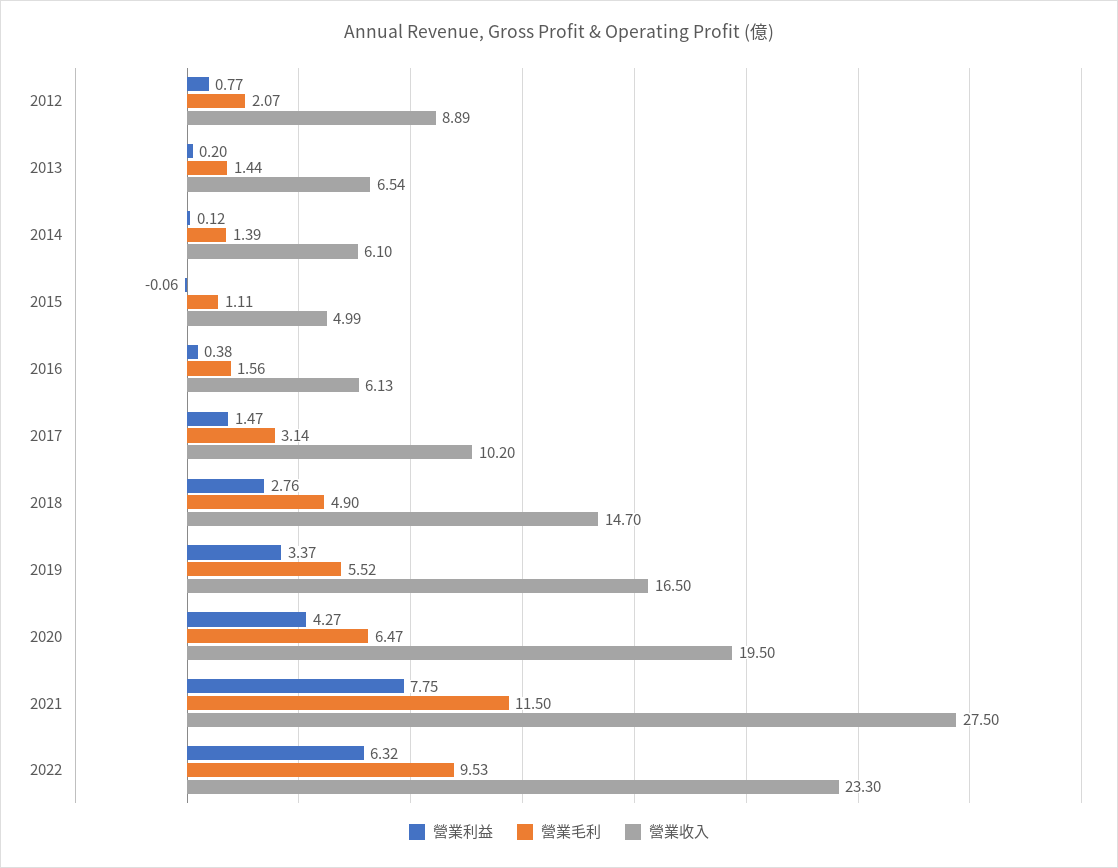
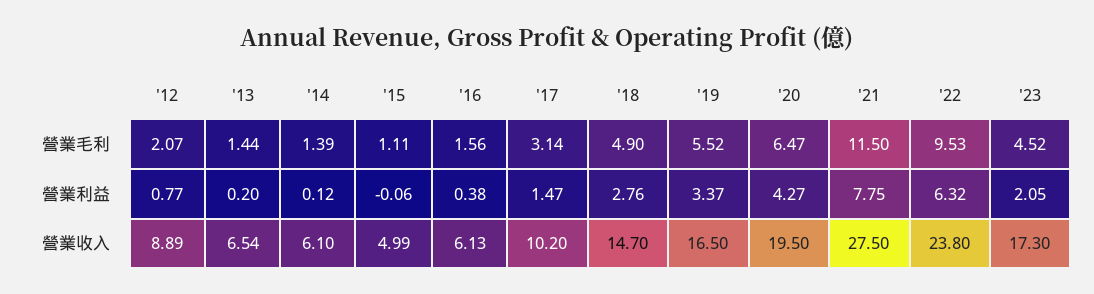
營業收入, 2022: 23.3 -> 23.8
營業毛利, '23: none -> 4.52
營業利益, '23: none -> 2.05
營業收入, '23: none -> 17.3

